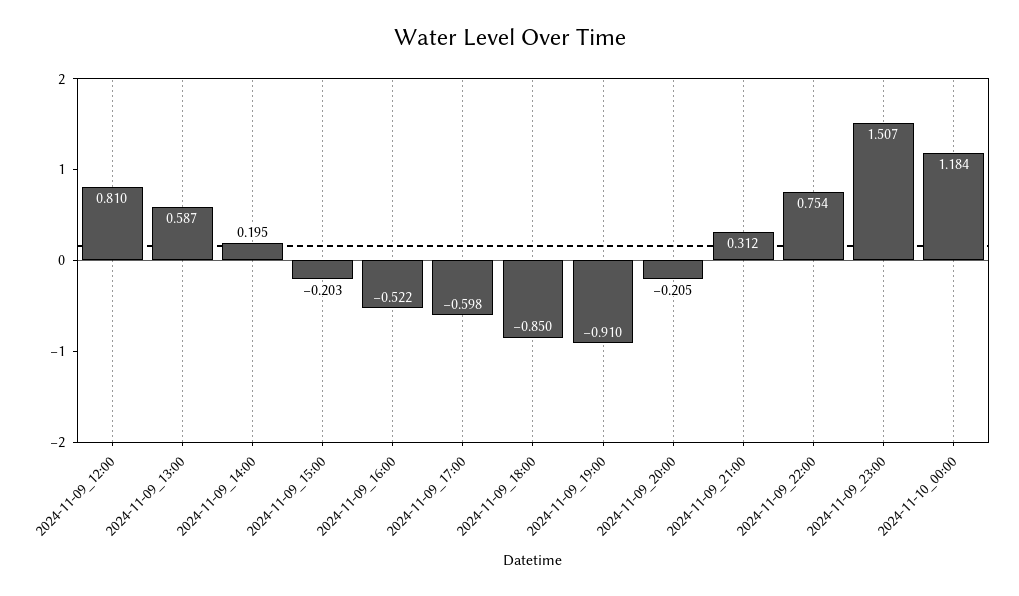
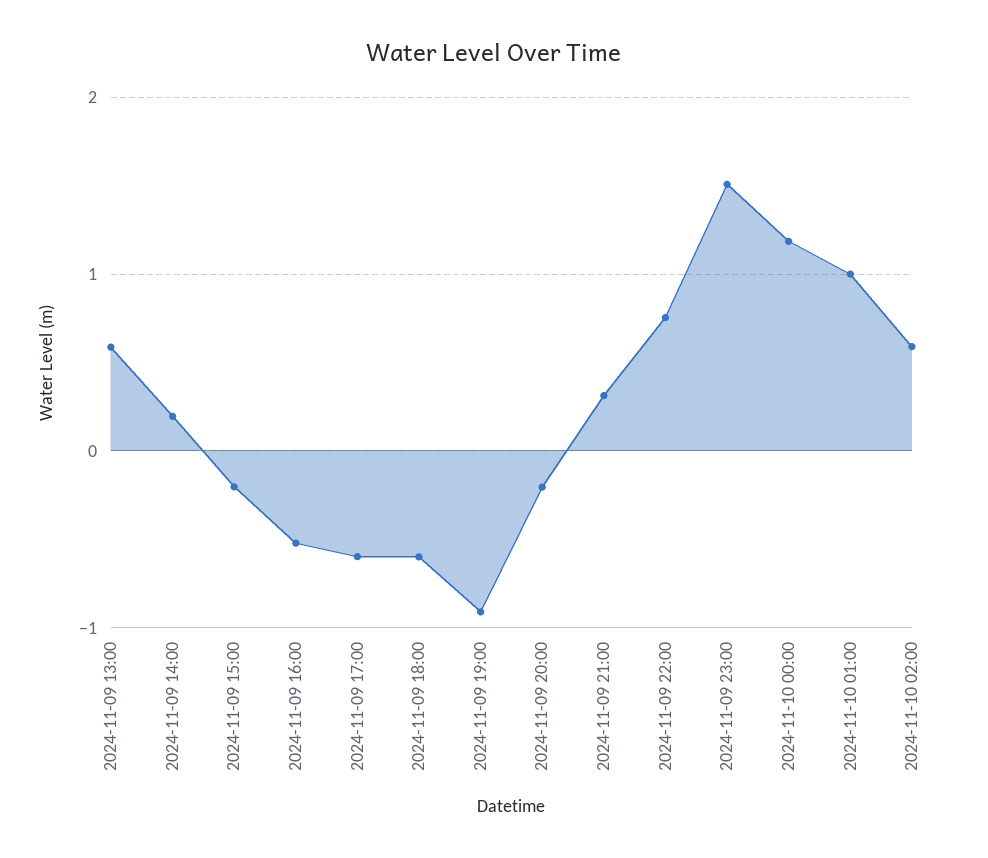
2024-11-09_12:00: 0.81 -> none
2024-11-09_18:00: -0.85 -> -0.6
2024-11-10 01:00: none -> 1
2024-11-10 02:00: none -> 0.6

